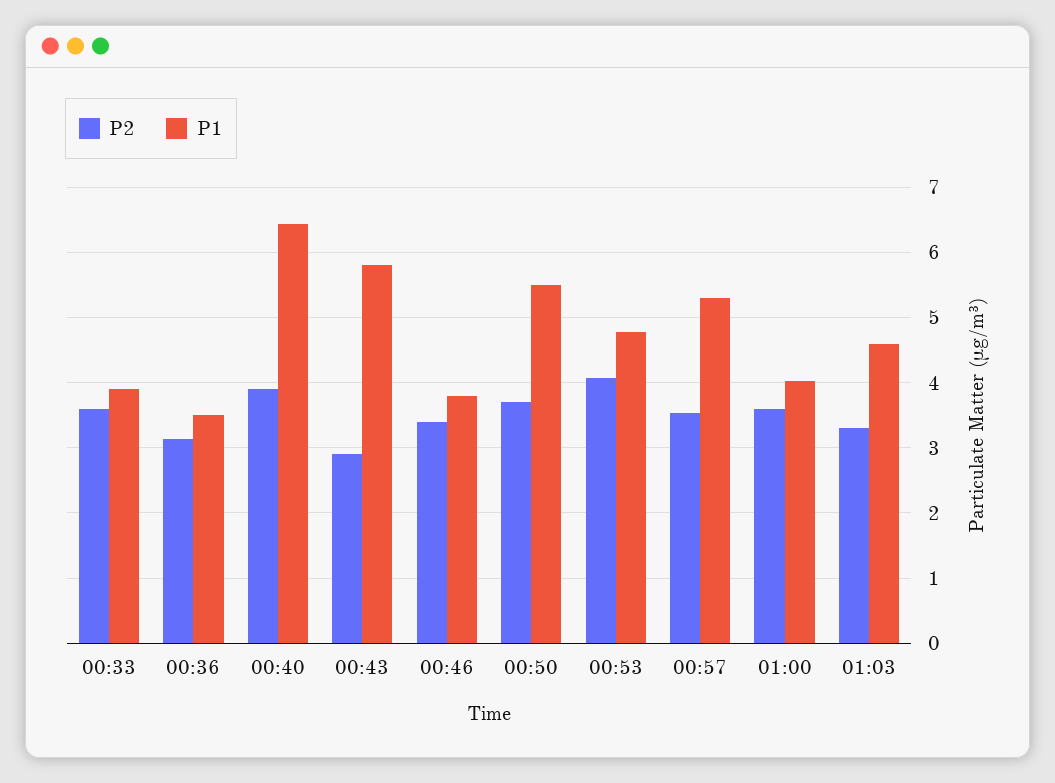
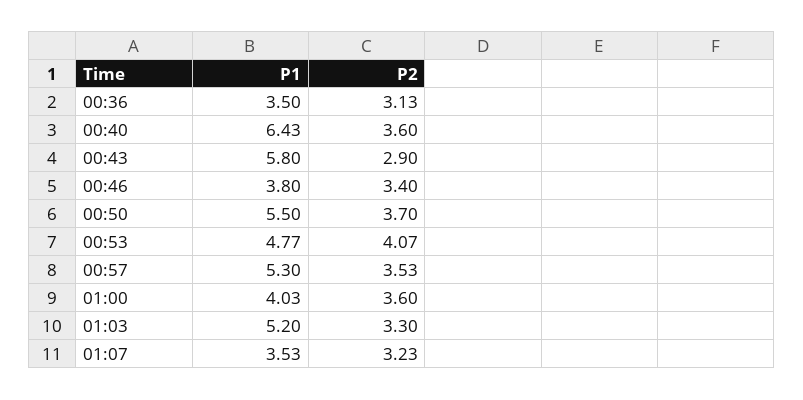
P2, 00:33: 3.6 -> none
P1, 00:33: 3.9 -> none
P2, 00:40: 3.9 -> 3.6
P1, 01:03: 4.6 -> 5.2
P1, 01:07: none -> 3.53
P2, 01:07: none -> 3.23

